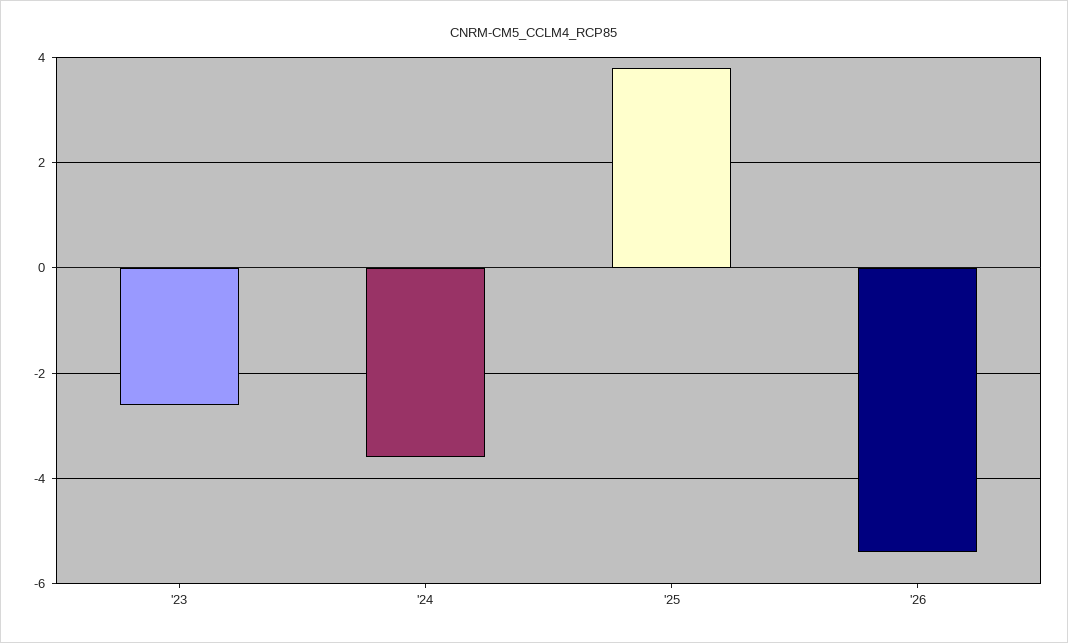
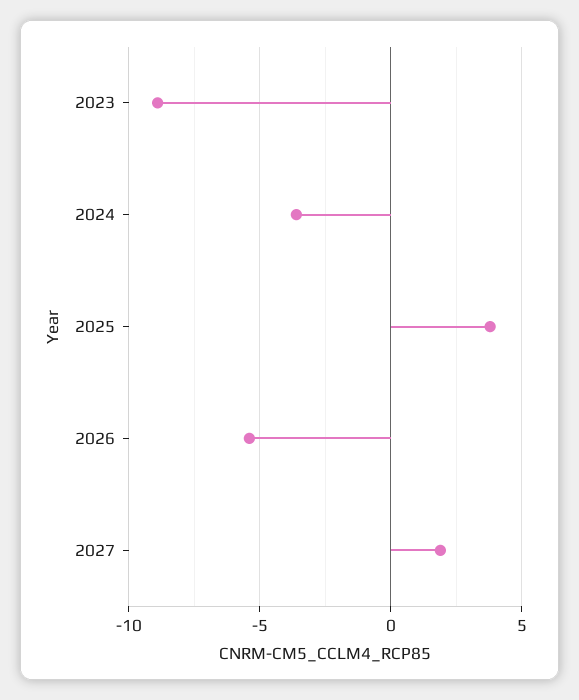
'23: -2.5 -> -9
2027: none -> 2

